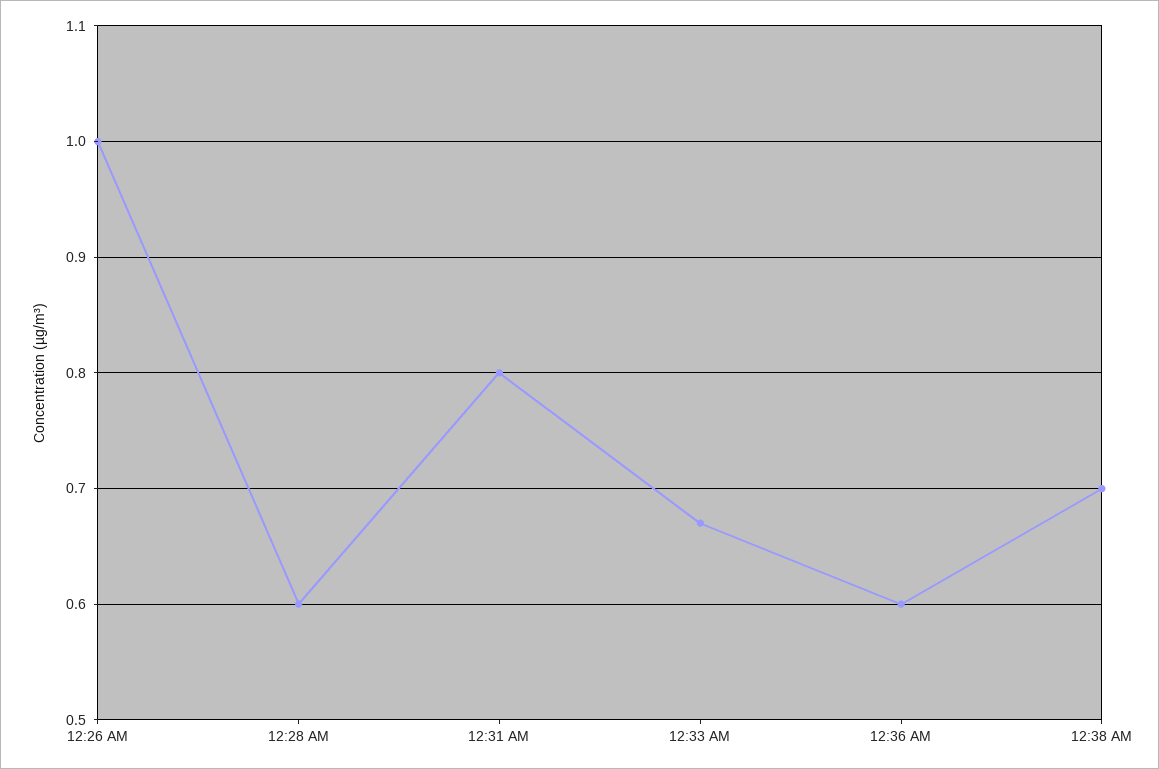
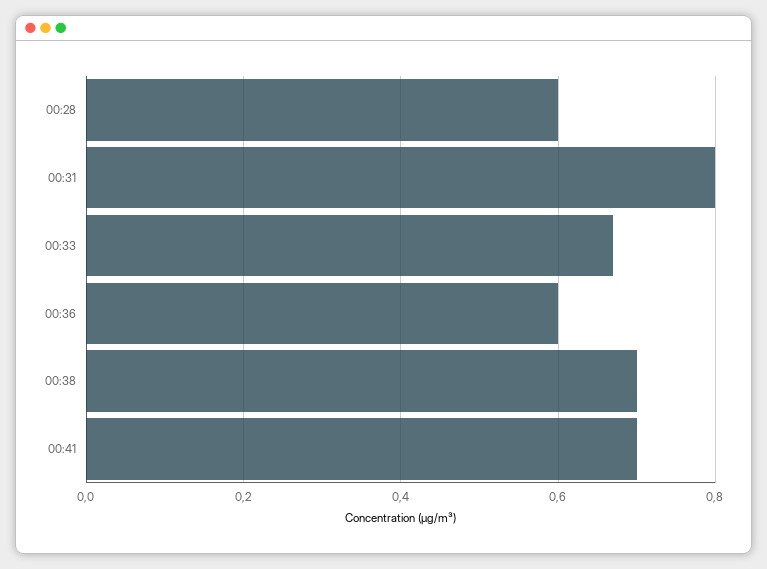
12:26 AM: 1 -> none
00:41: none -> 0.7

